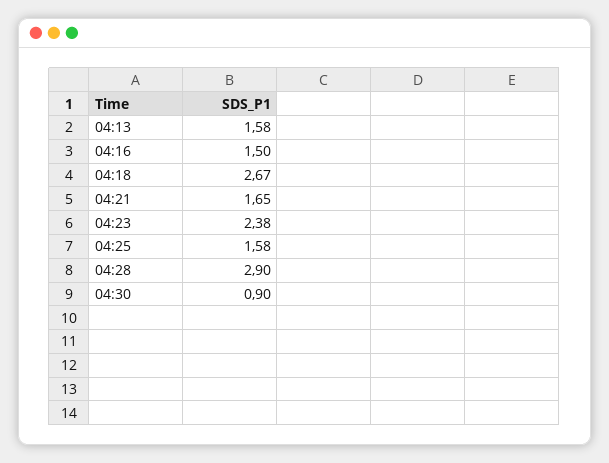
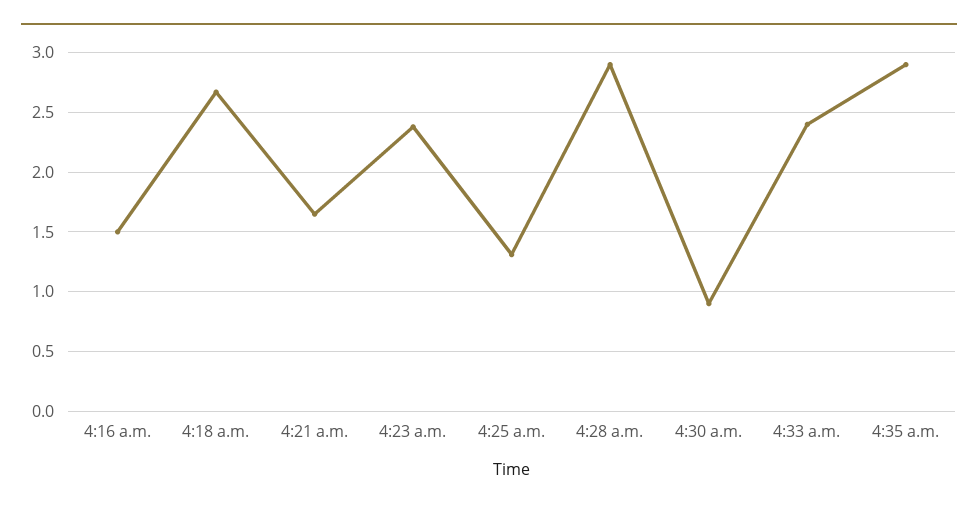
04:13: 1.58 -> none
04:25: 1.58 -> 1.3
4:33 a.m.: none -> 2.4
4:35 a.m.: none -> 2.9

